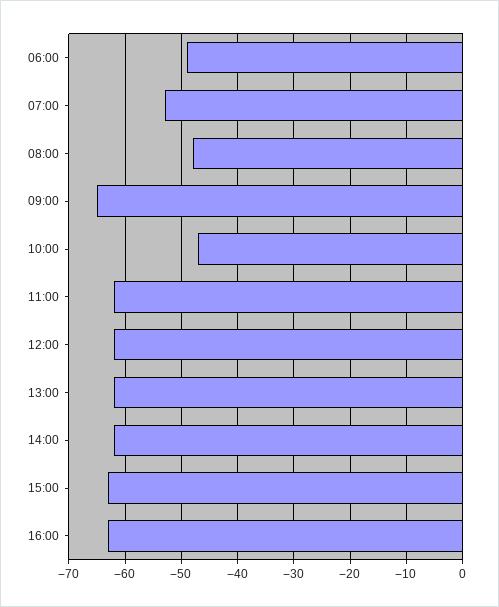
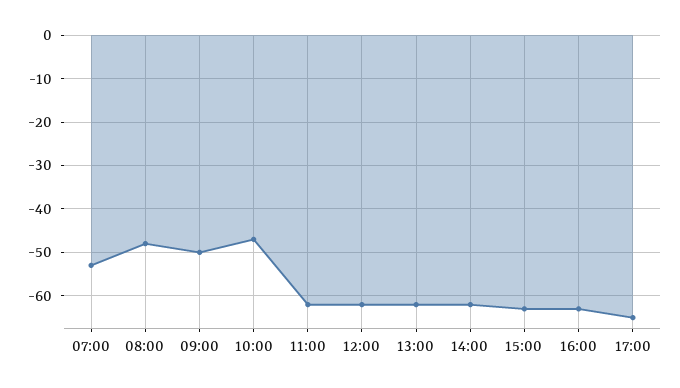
06:00: -50 -> none
09:00: -65 -> -50
17:00: none -> -65

